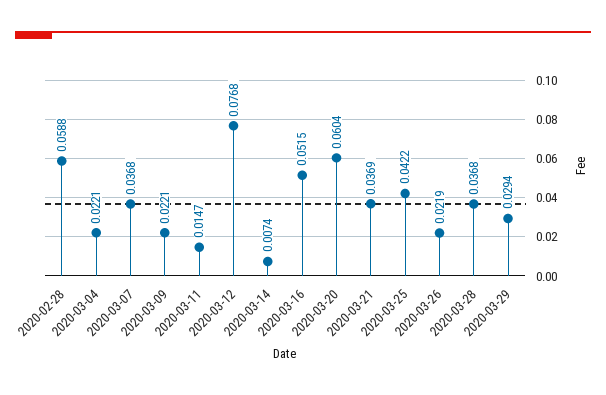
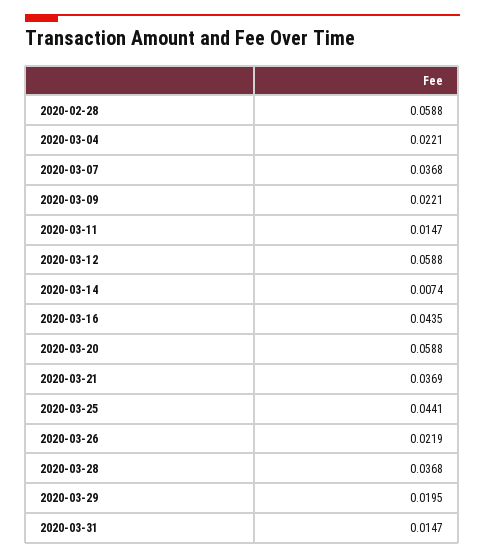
2020-03-12: 0.0768 -> 0.0588
2020-03-16: 0.0515 -> 0.0435
2020-03-20: 0.0604 -> 0.0588
2020-03-25: 0.0422 -> 0.0441
2020-03-29: 0.0294 -> 0.0195
2020-03-31: none -> 0.0147

